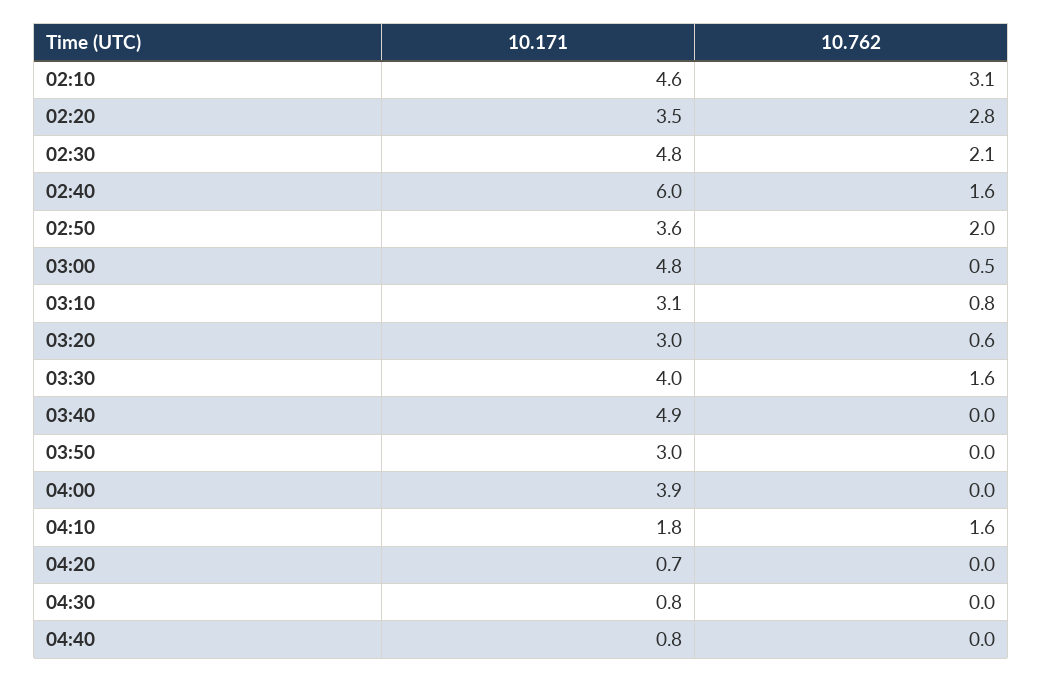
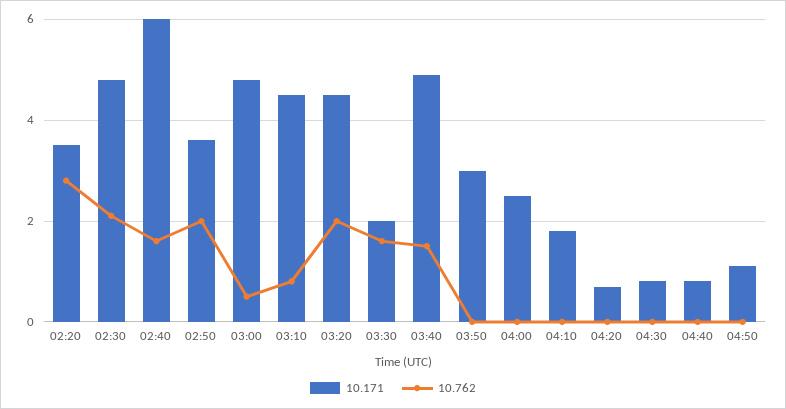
10.171, 02:10: 4.6 -> none
10.762, 02:10: 3.1 -> none
10.171, 03:10: 3.1 -> 4.5
10.171, 03:20: 3 -> 4.5
10.762, 03:20: 0.6 -> 2
10.171, 03:30: 4 -> 2
10.762, 03:40: 0 -> 1.5
10.171, 04:00: 3.9 -> 2.5
10.762, 04:10: 1.6 -> 0
10.171, 04:50: none -> 1
10.762, 04:50: none -> 0

